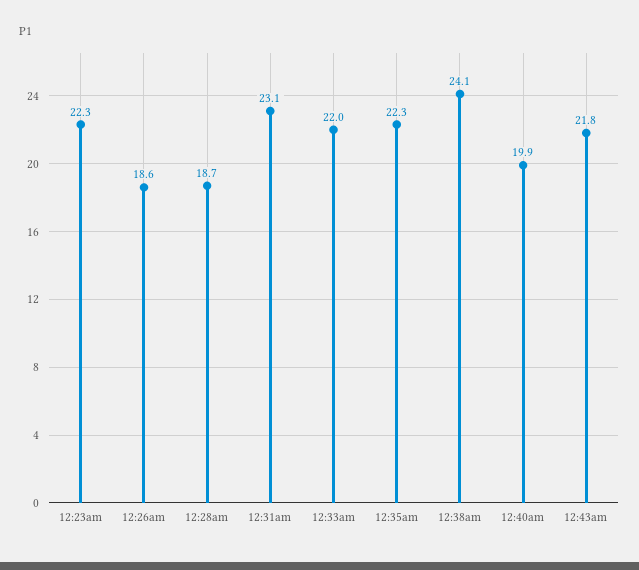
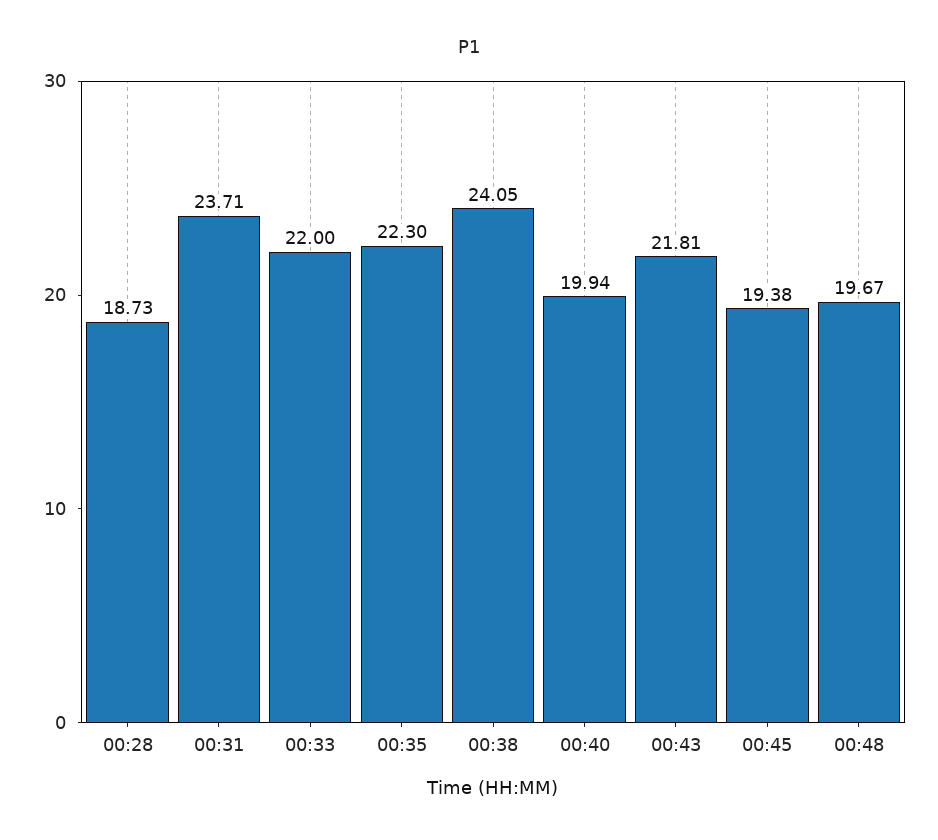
12:23am: 22.3 -> none
12:26am: 18.6 -> none
12:31am: 23.1 -> 23.71
00:45: none -> 19.38
00:48: none -> 19.67

